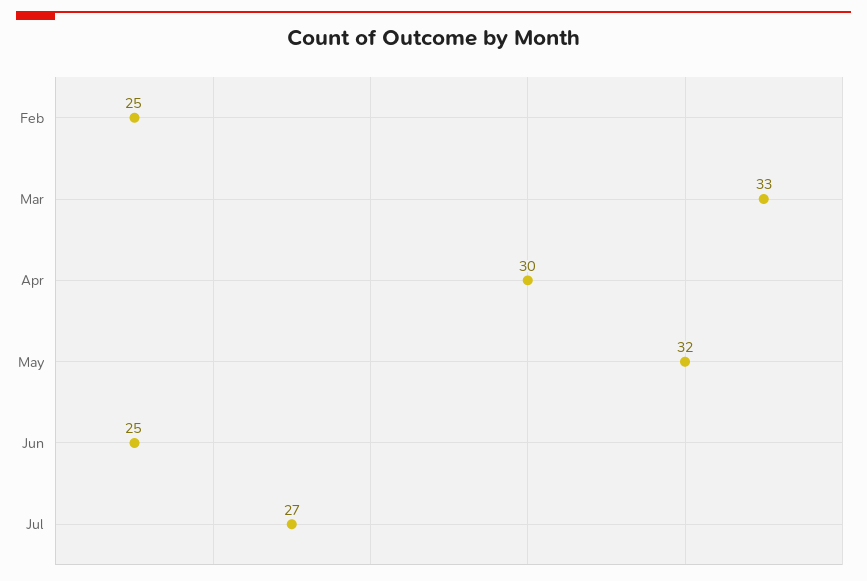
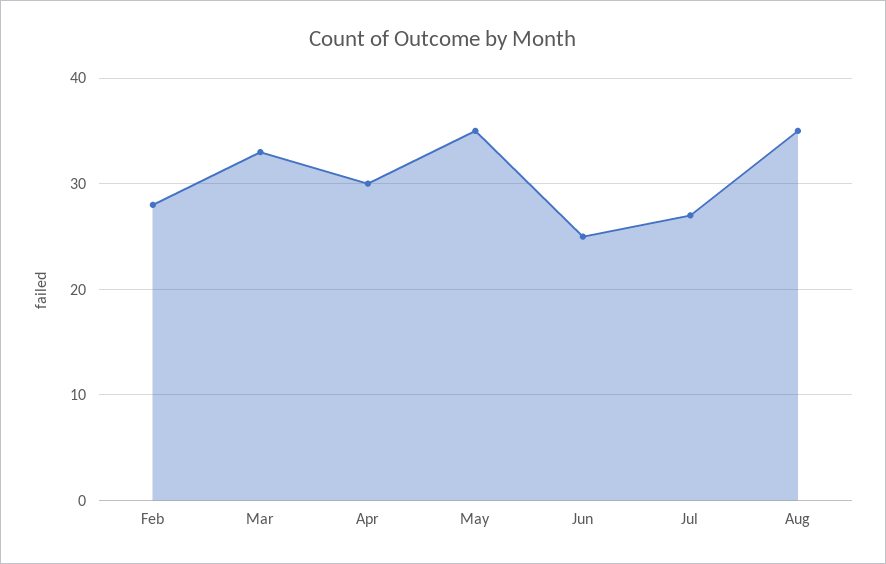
Feb: 25 -> 28
May: 32 -> 35
Aug: none -> 35

